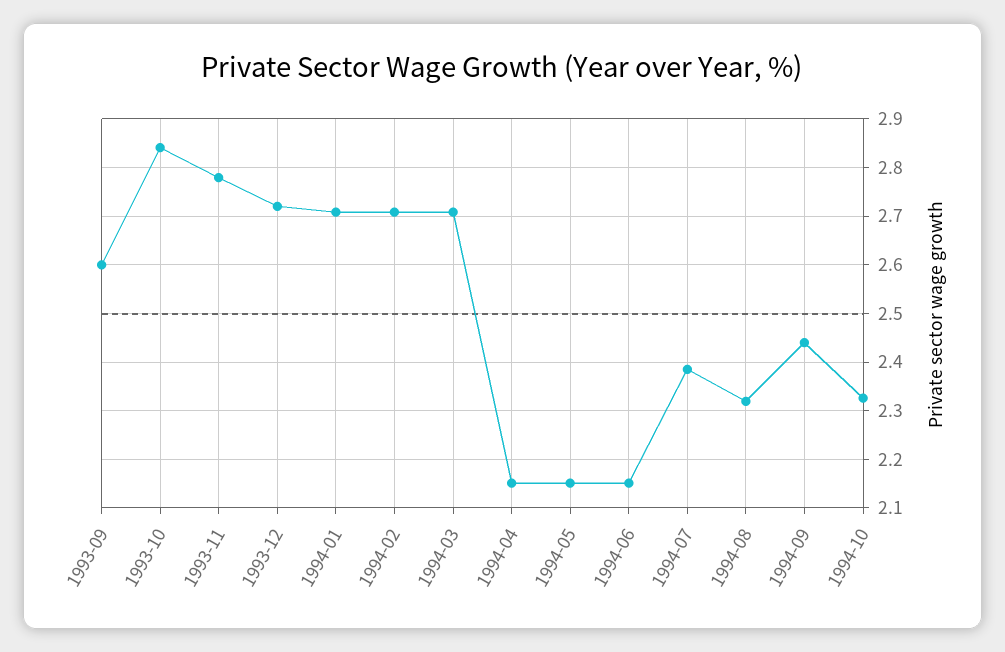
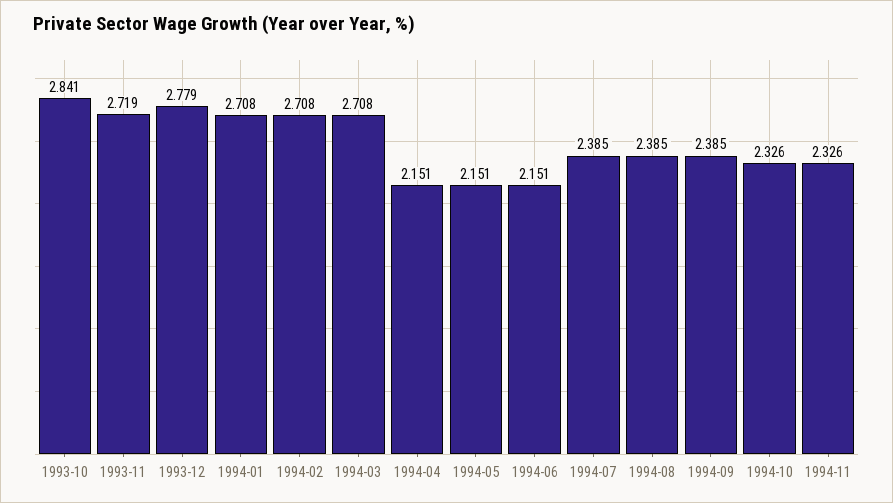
1993-09: 2.6 -> none
1993-11: 2.78 -> 2.719
1993-12: 2.72 -> 2.779
1994-08: 2.32 -> 2.385
1994-09: 2.44 -> 2.385
1994-11: none -> 2.326

